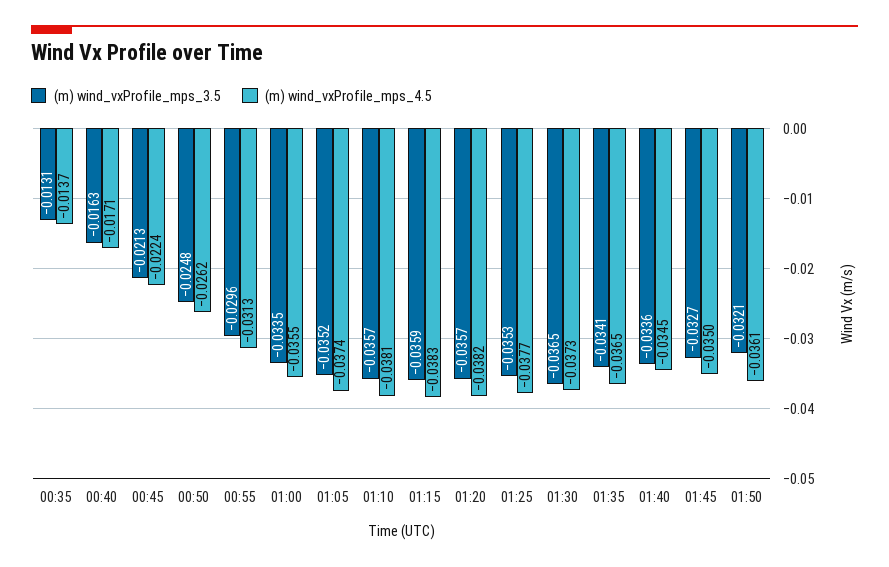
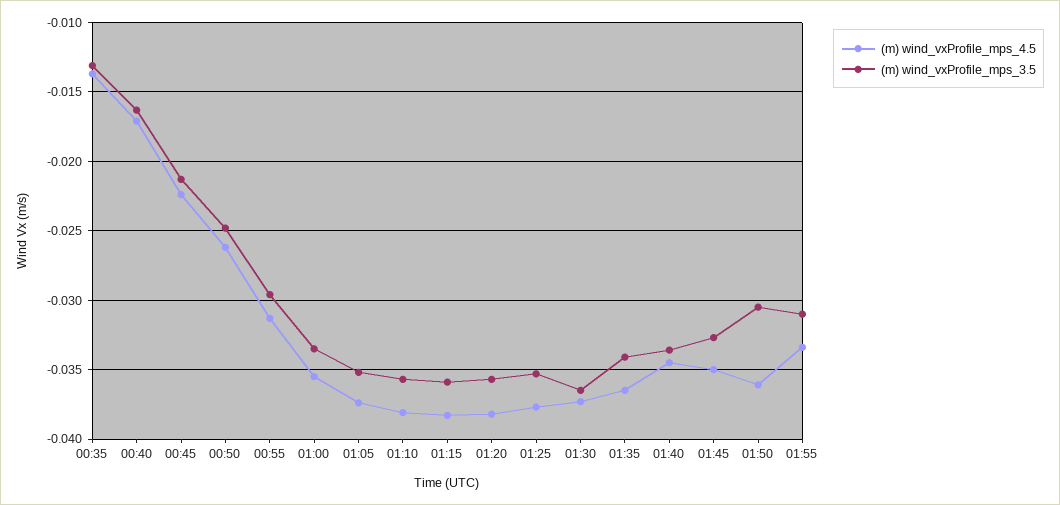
(m) wind_vxProfile_mps_3.5, 01:50: -0.0321 -> -0.0305
(m) wind_vxProfile_mps_4.5, 01:55: none -> -0.0335
(m) wind_vxProfile_mps_3.5, 01:55: none -> -0.031

